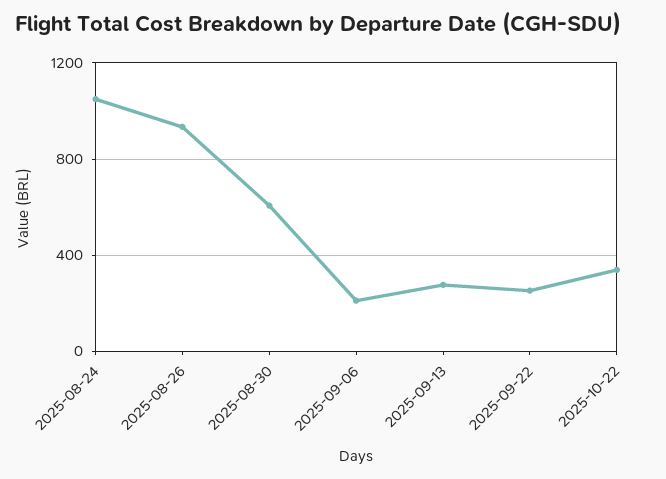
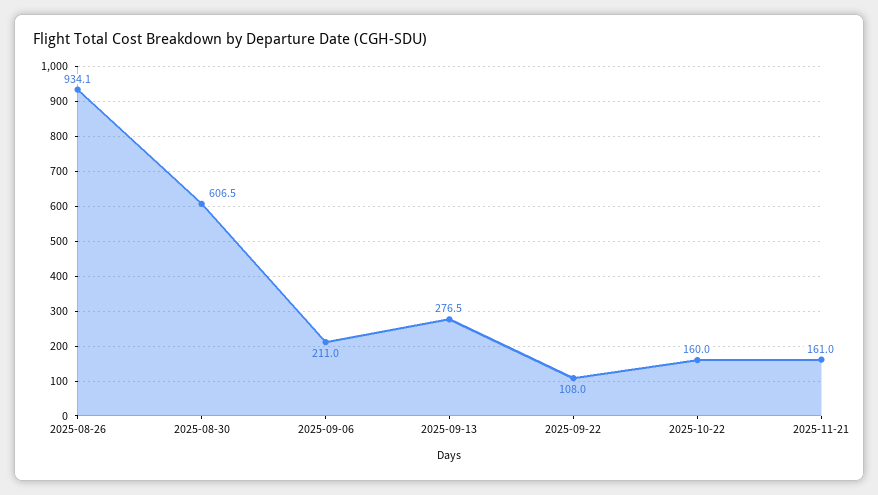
2025-08-24: 1050 -> none
2025-09-22: 250 -> 108
2025-10-22: 350 -> 160
2025-11-21: none -> 161

